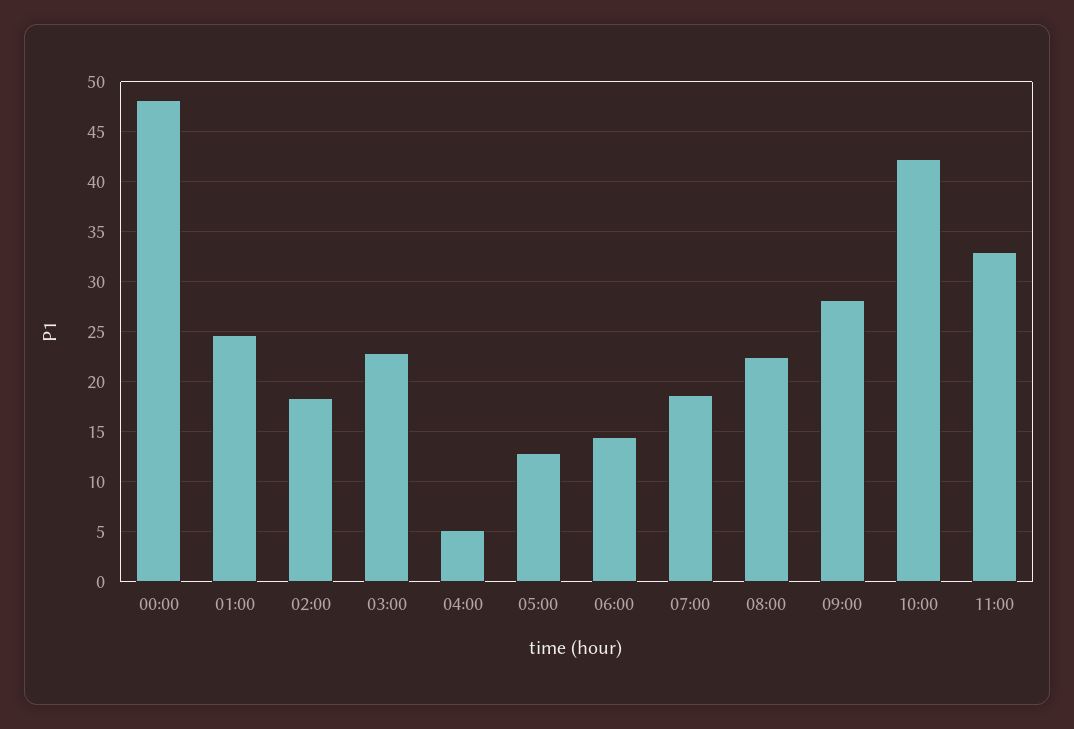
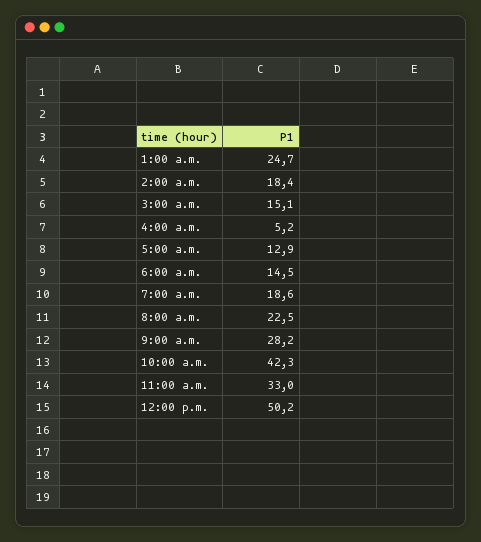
00:00: 48 -> none
03:00: 23 -> 15.1
12:00 p.m.: none -> 50.2

